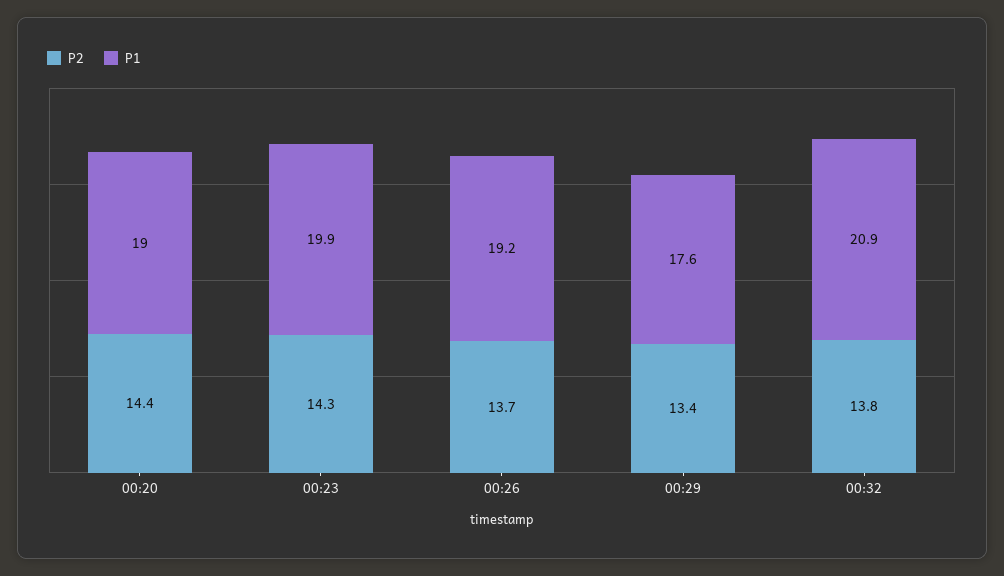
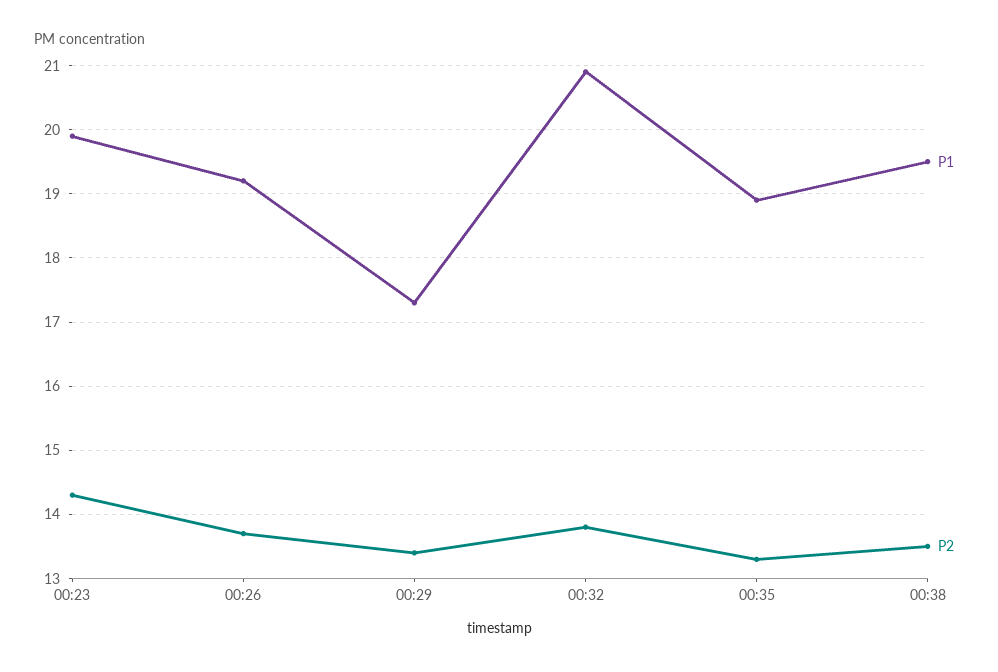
P2, 00:20: 14.4 -> none
P1, 00:20: 19 -> none
P1, 00:29: 17.6 -> 17.3
P1, 00:35: none -> 18.9
P2, 00:35: none -> 13.3
P1, 00:38: none -> 19.5
P2, 00:38: none -> 13.5

